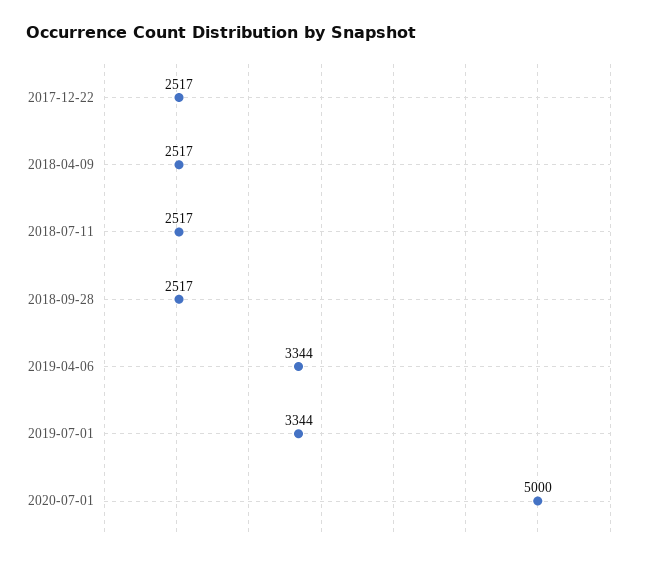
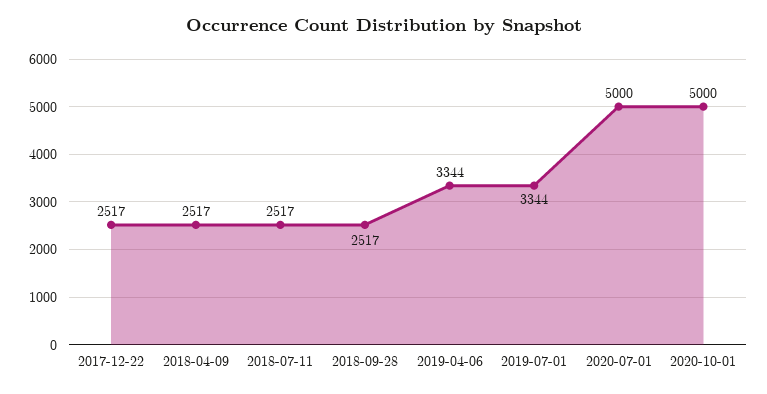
2020-10-01: none -> 5000

